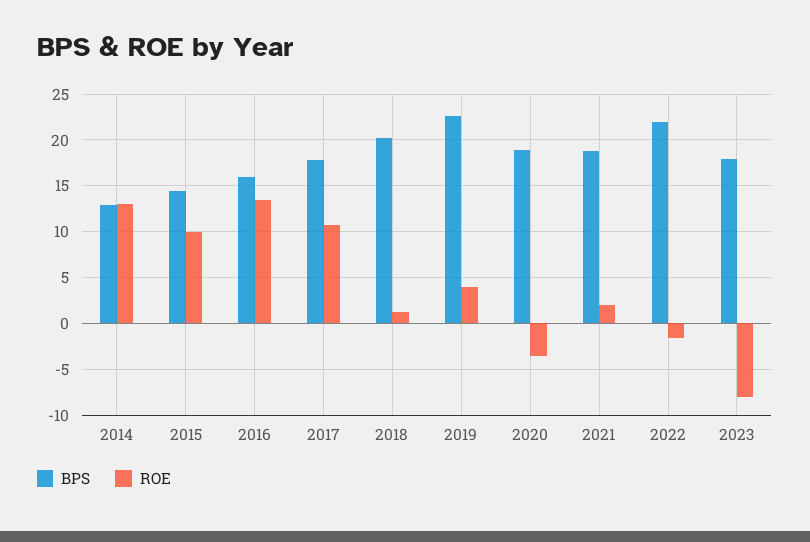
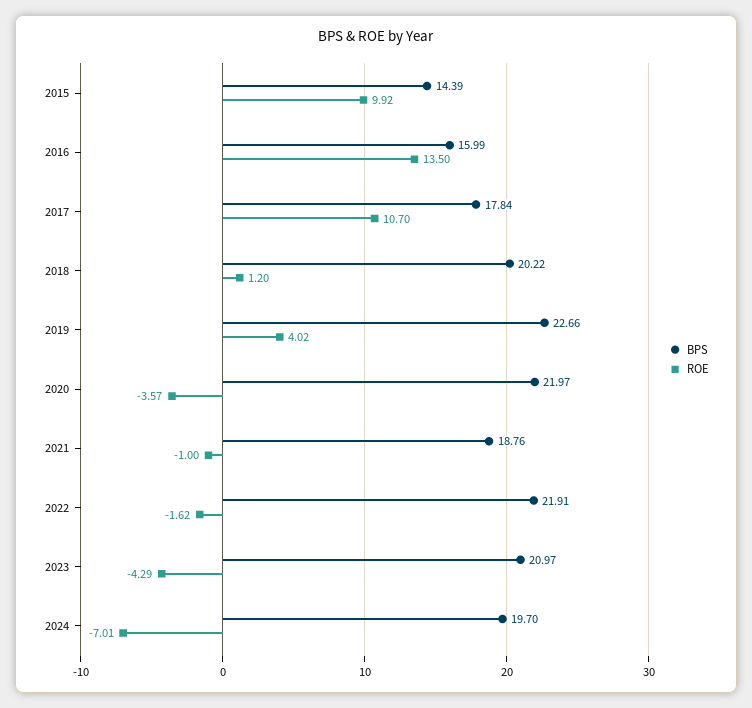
BPS, 2014: 13 -> none
ROE, 2014: 13 -> none
BPS, 2020: 19 -> 21.97
ROE, 2021: 2 -> -1
BPS, 2023: 18 -> 20.97
ROE, 2023: -8 -> -4.29
BPS, 2024: none -> 19.7
ROE, 2024: none -> -7.01

